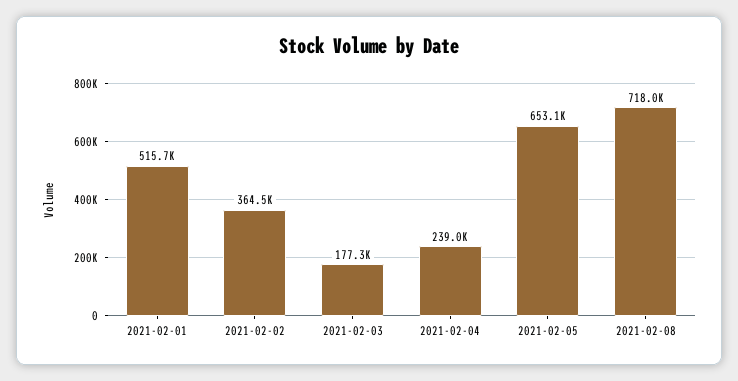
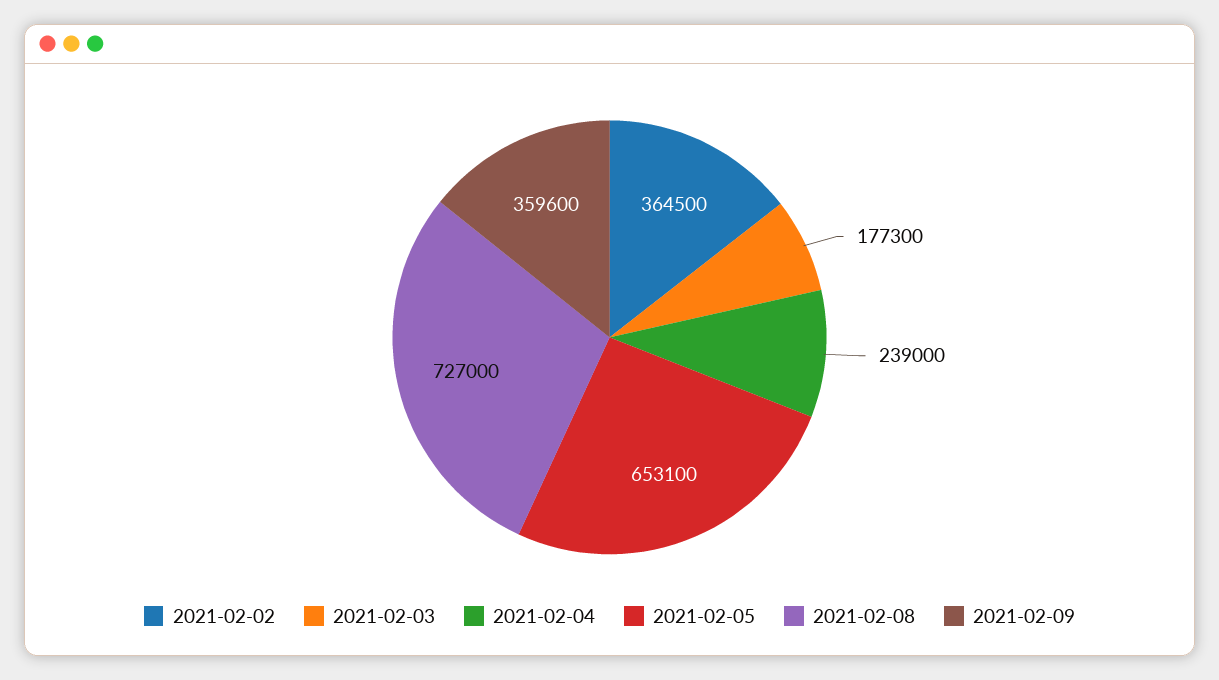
2021-02-01: 515700 -> none
2021-02-08: 718000 -> 727000
2021-02-09: none -> 359600

